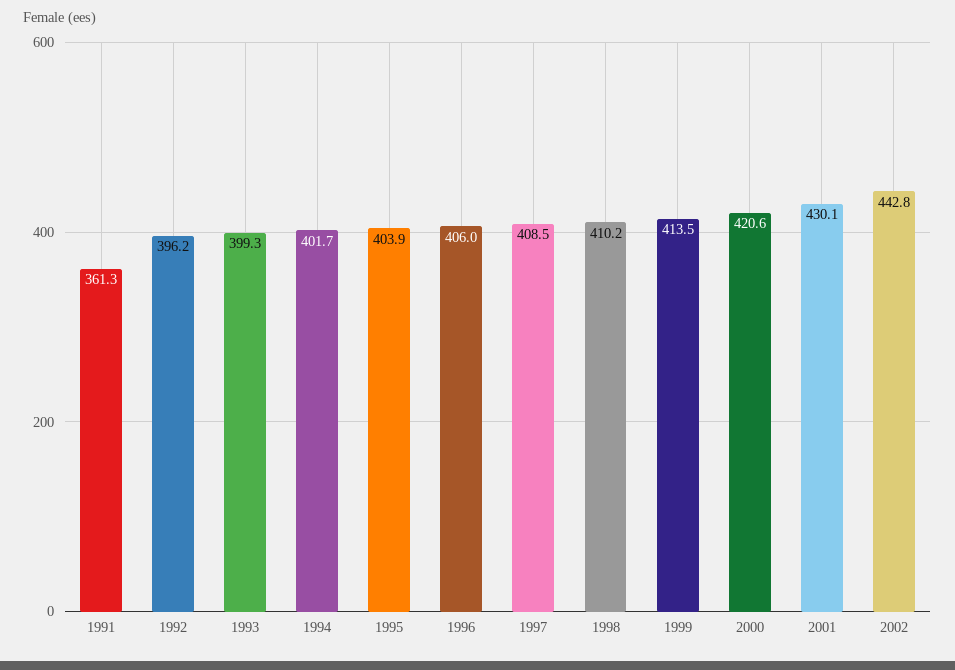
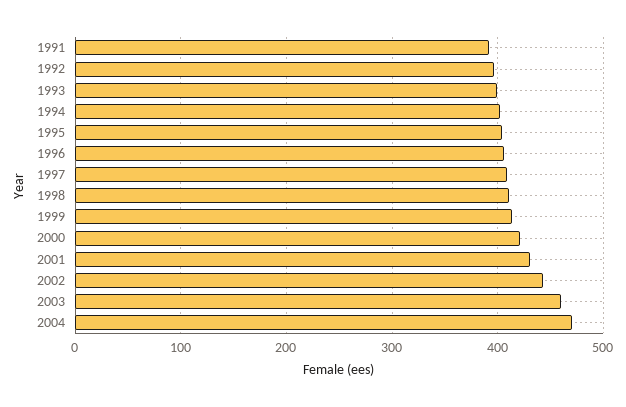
1991: 361.3 -> 390
2003: none -> 460
2004: none -> 470

